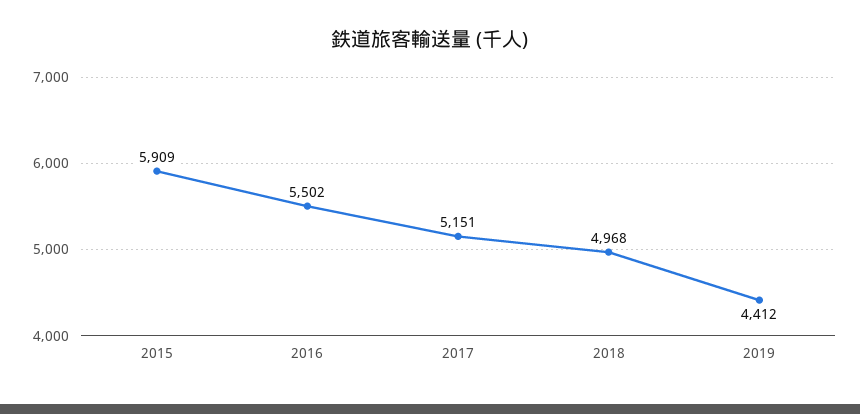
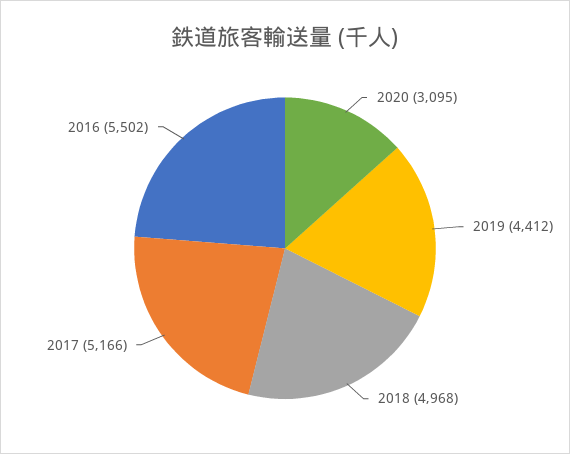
2015: 5909 -> none
2017: 5151 -> 5166
2020: none -> 3095

